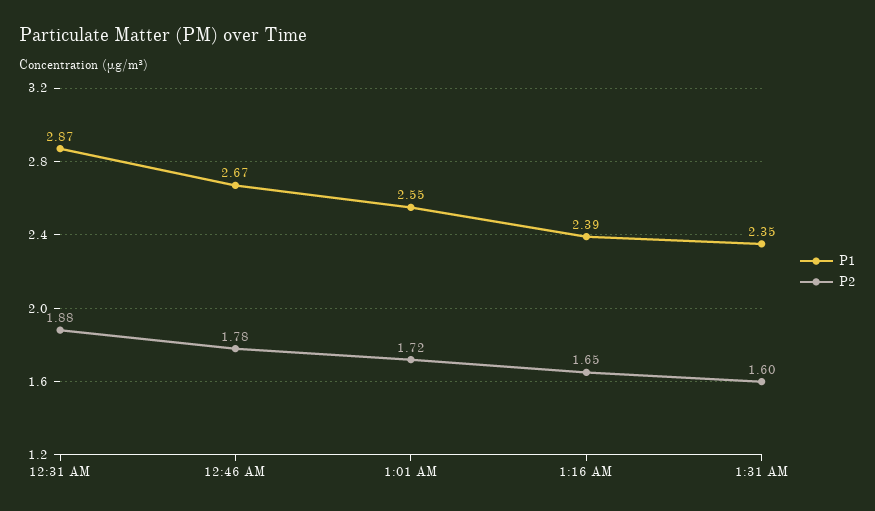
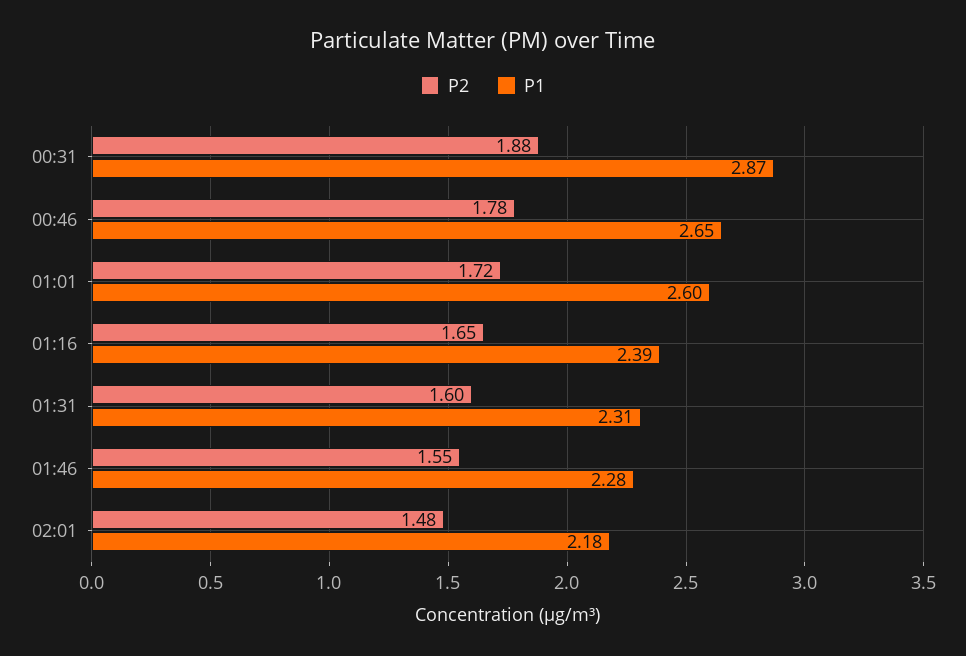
P1, 12:46 AM: 2.67 -> 2.65
P1, 1:01 AM: 2.55 -> 2.6
P1, 1:31 AM: 2.35 -> 2.31
P2, 01:46: none -> 1.55
P1, 01:46: none -> 2.28
P2, 02:01: none -> 1.48
P1, 02:01: none -> 2.18

